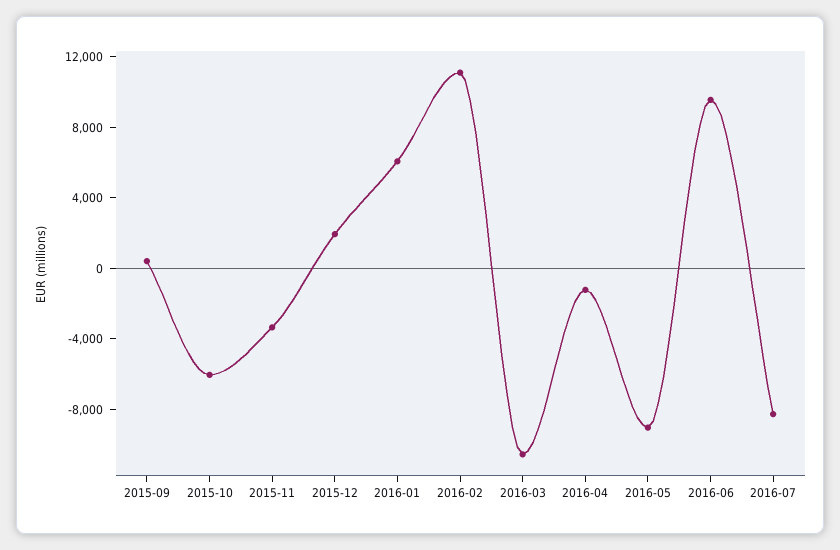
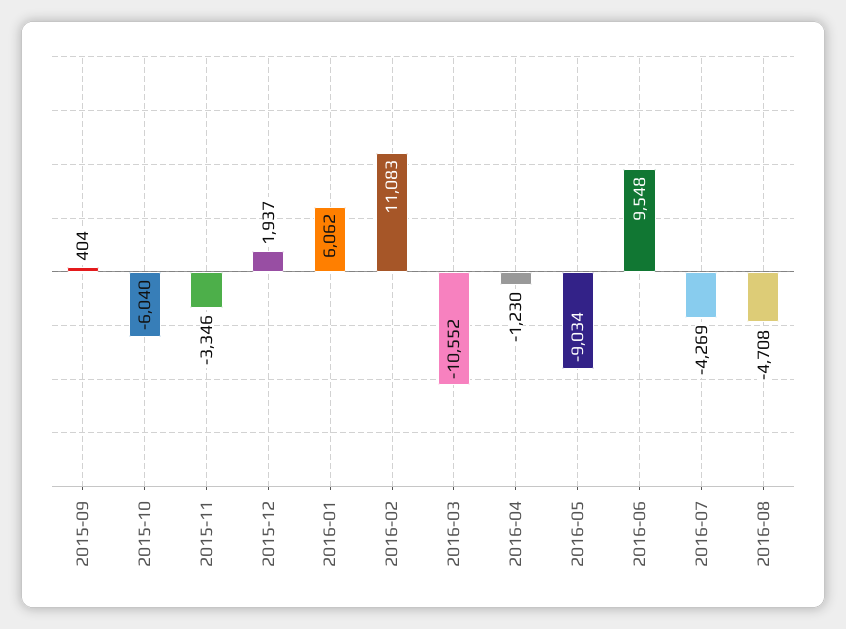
2016-07: -8000 -> -4269
2016-08: none -> -4708

